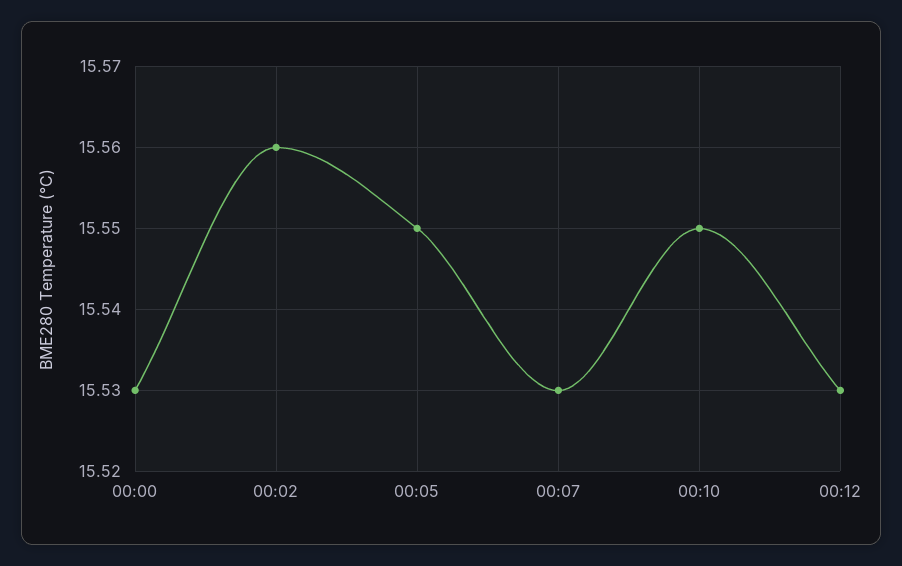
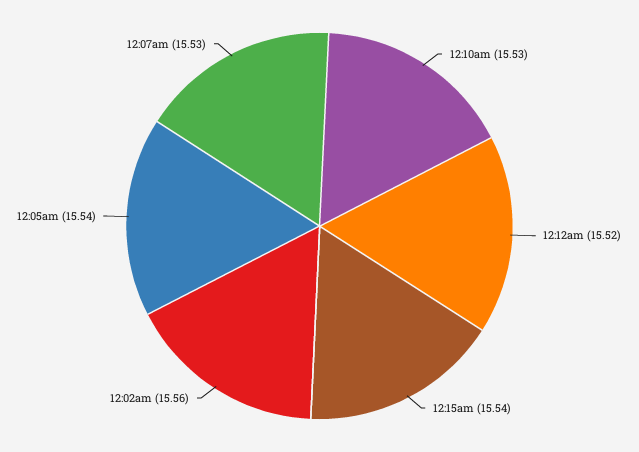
00:00: 15.53 -> none
00:05: 15.55 -> 15.54
00:10: 15.55 -> 15.53
00:12: 15.53 -> 15.52
12:15am: none -> 15.54

